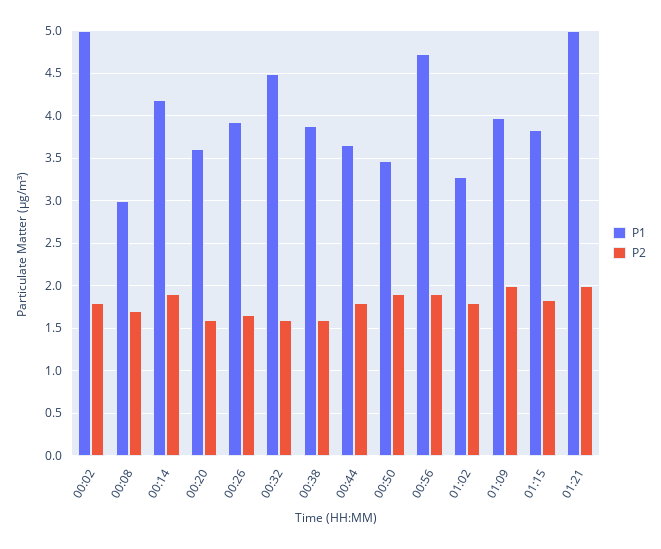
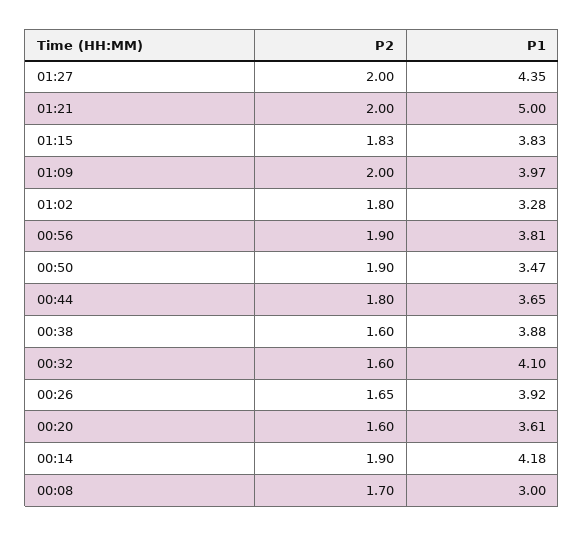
P1, 00:02: 5 -> none
P2, 00:02: 1.8 -> none
P1, 00:32: 4.5 -> 4.1
P1, 00:56: 4.7 -> 3.81
P2, 01:27: none -> 2
P1, 01:27: none -> 4.35

